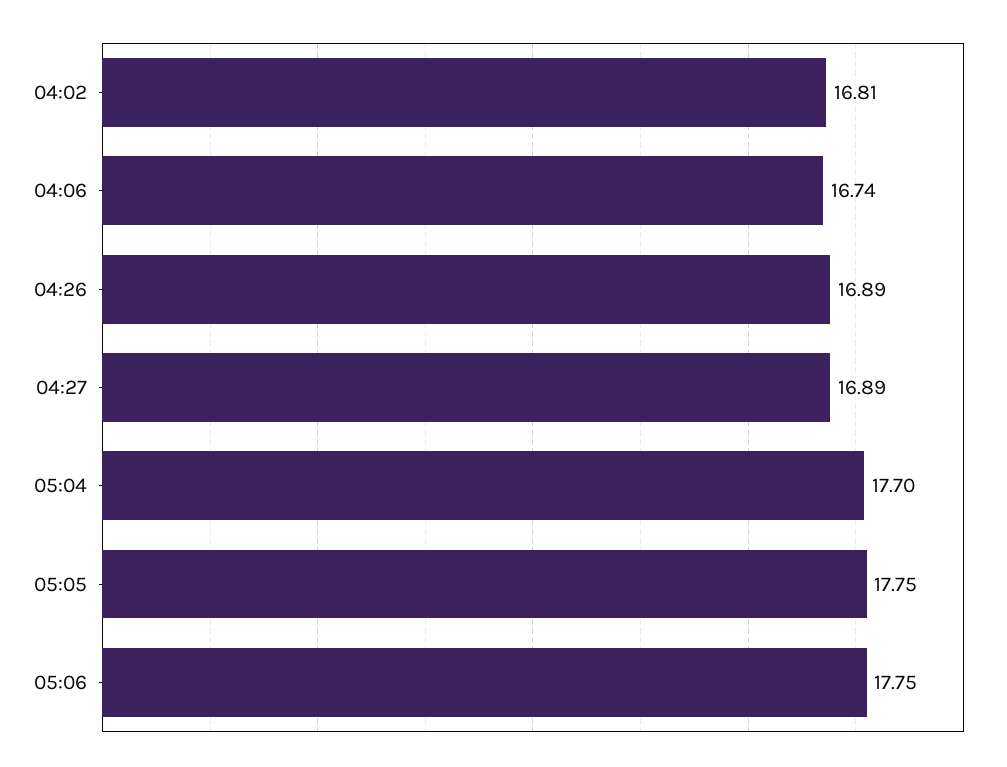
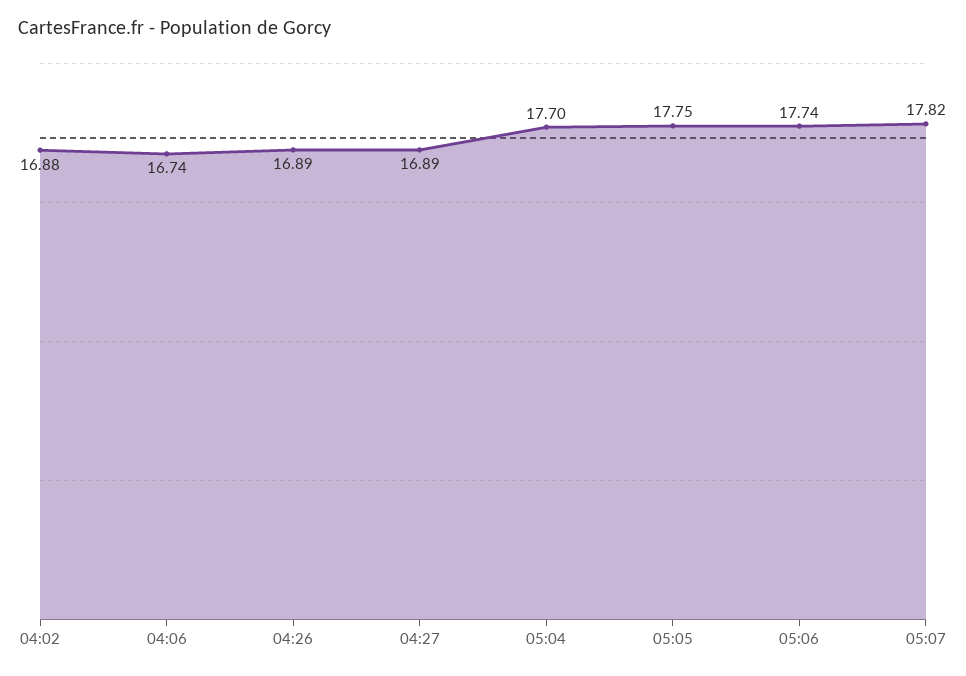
04:02: 16.81 -> 16.88
05:06: 17.75 -> 17.74
05:07: none -> 17.82

